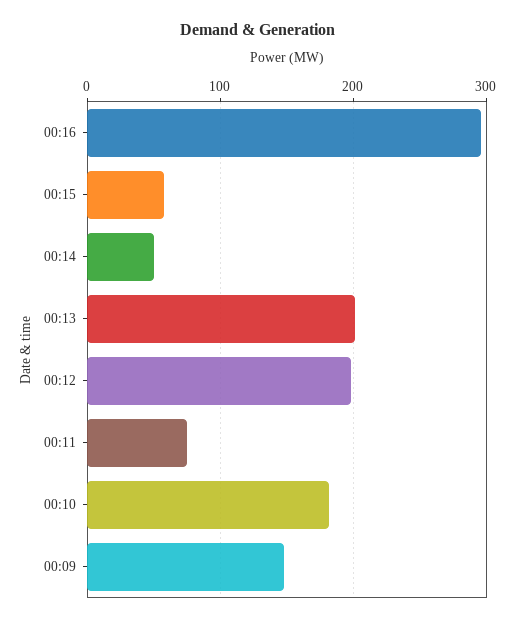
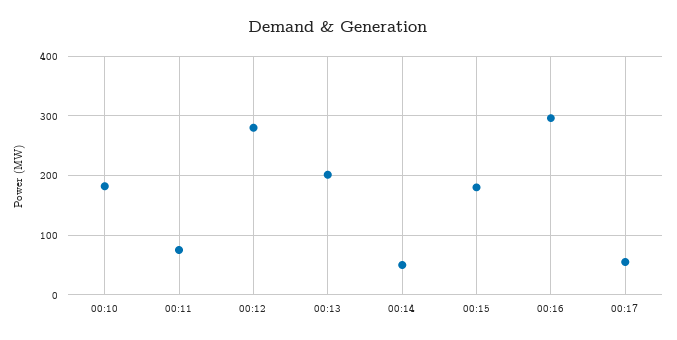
00:15: 60 -> 180
00:12: 200 -> 280
00:09: 150 -> none
00:17: none -> 60

